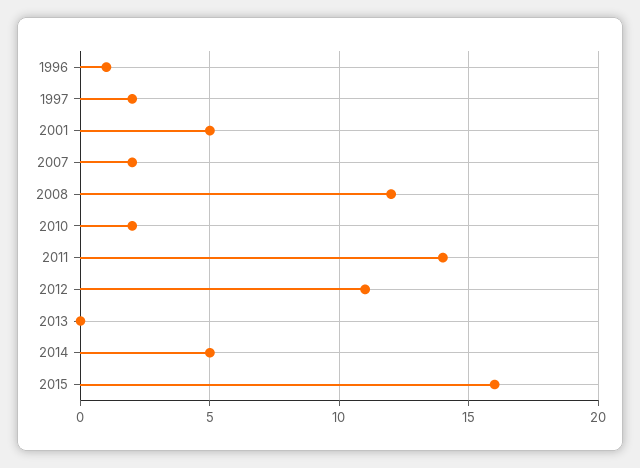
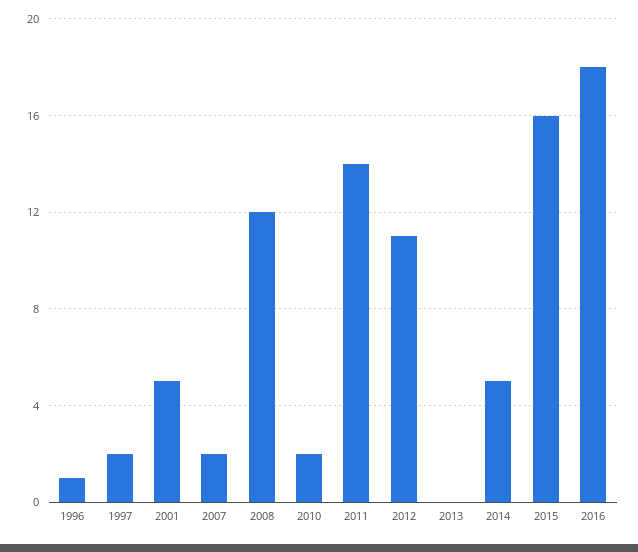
2016: none -> 18

